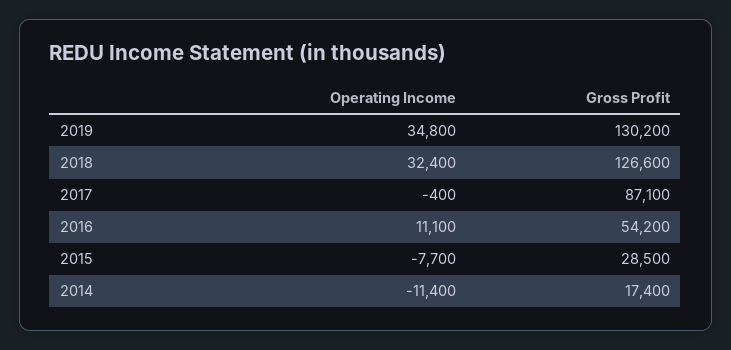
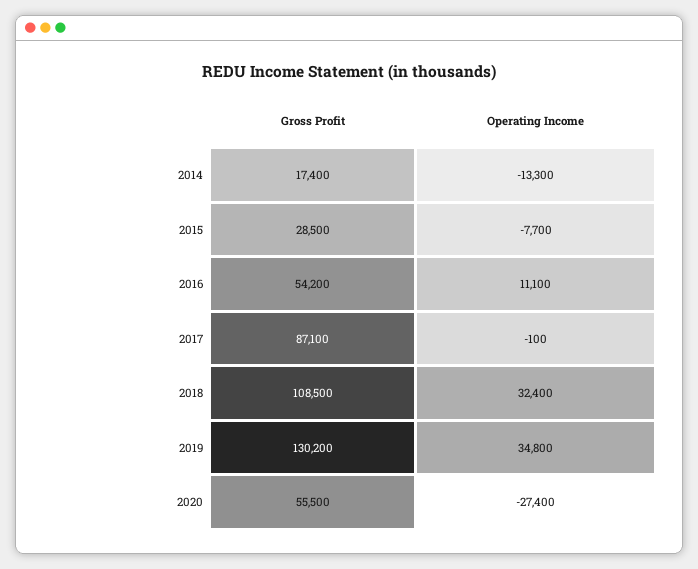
Gross Profit, 2018: 126600 -> 108500
Operating Income, 2017: -400 -> -100
Operating Income, 2014: -11400 -> -13300
Gross Profit, 2020: none -> 55500
Operating Income, 2020: none -> -27400

